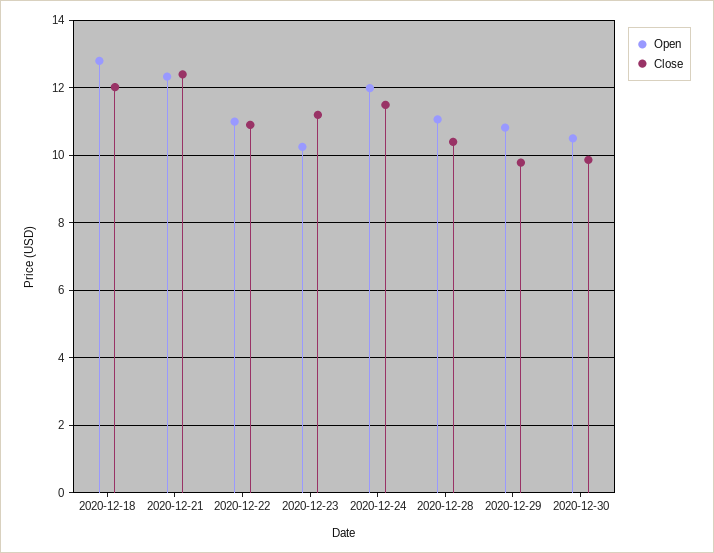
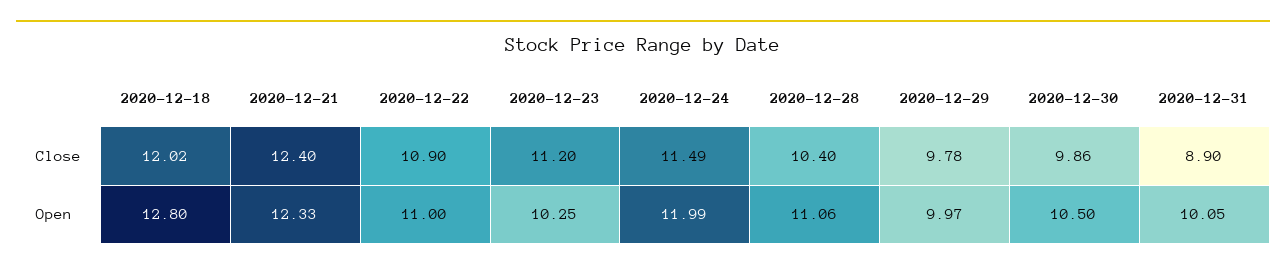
Open, 2020-12-29: 10.8 -> 9.97
Close, 2020-12-31: none -> 8.9
Open, 2020-12-31: none -> 10.05

